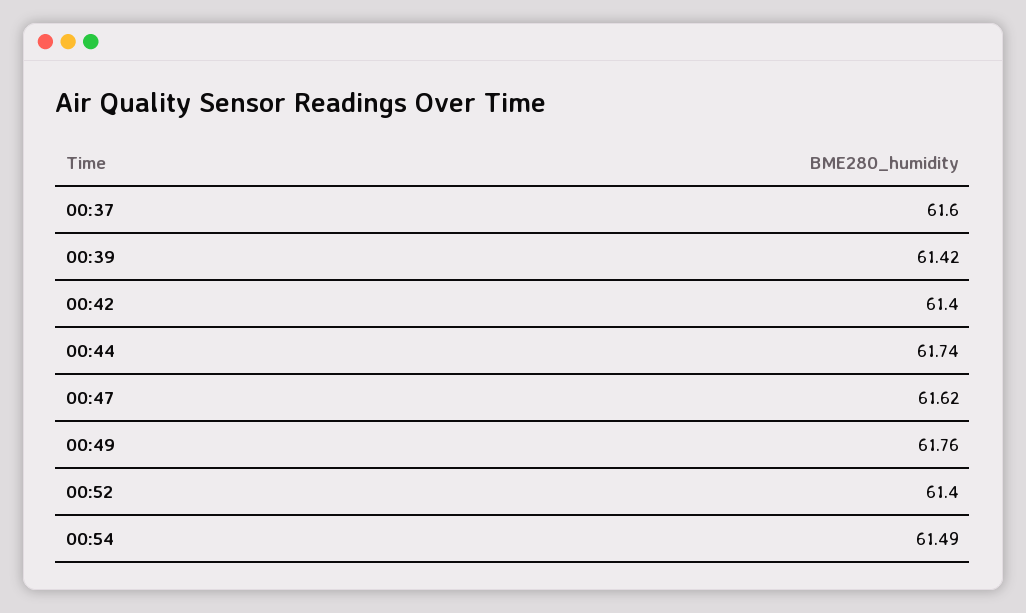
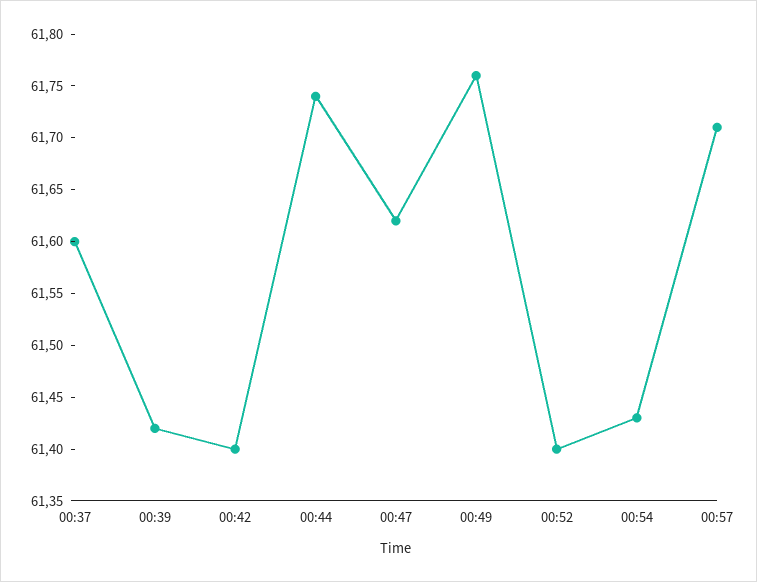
00:54: 61.49 -> 61.43
00:57: none -> 61.71

